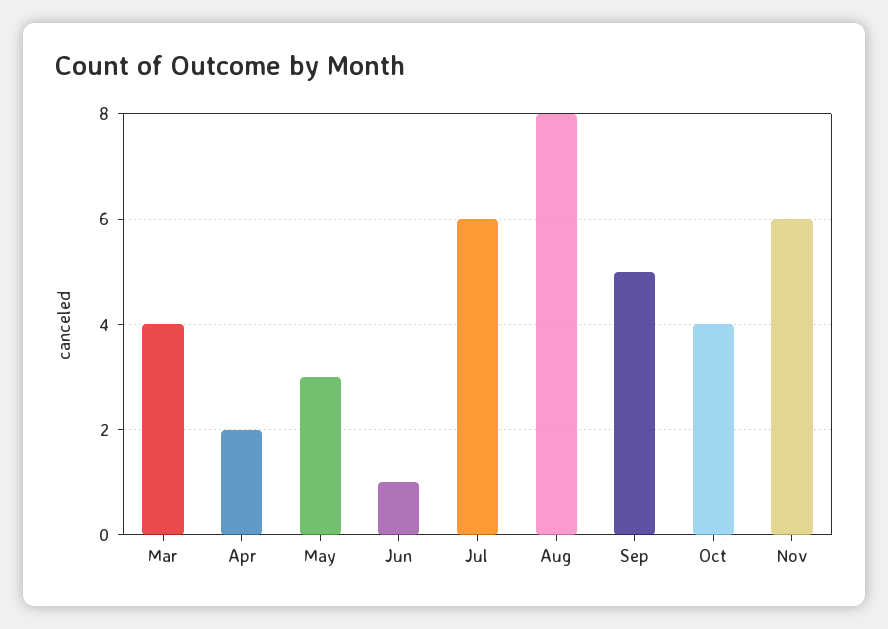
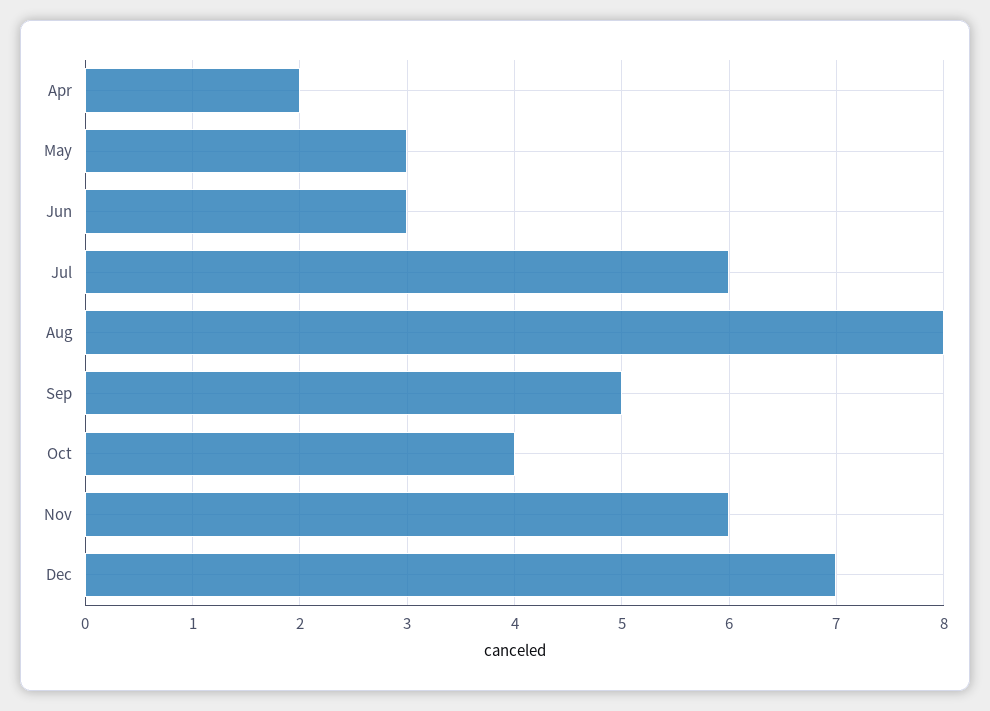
Mar: 4 -> none
Jun: 1 -> 3
Dec: none -> 7

